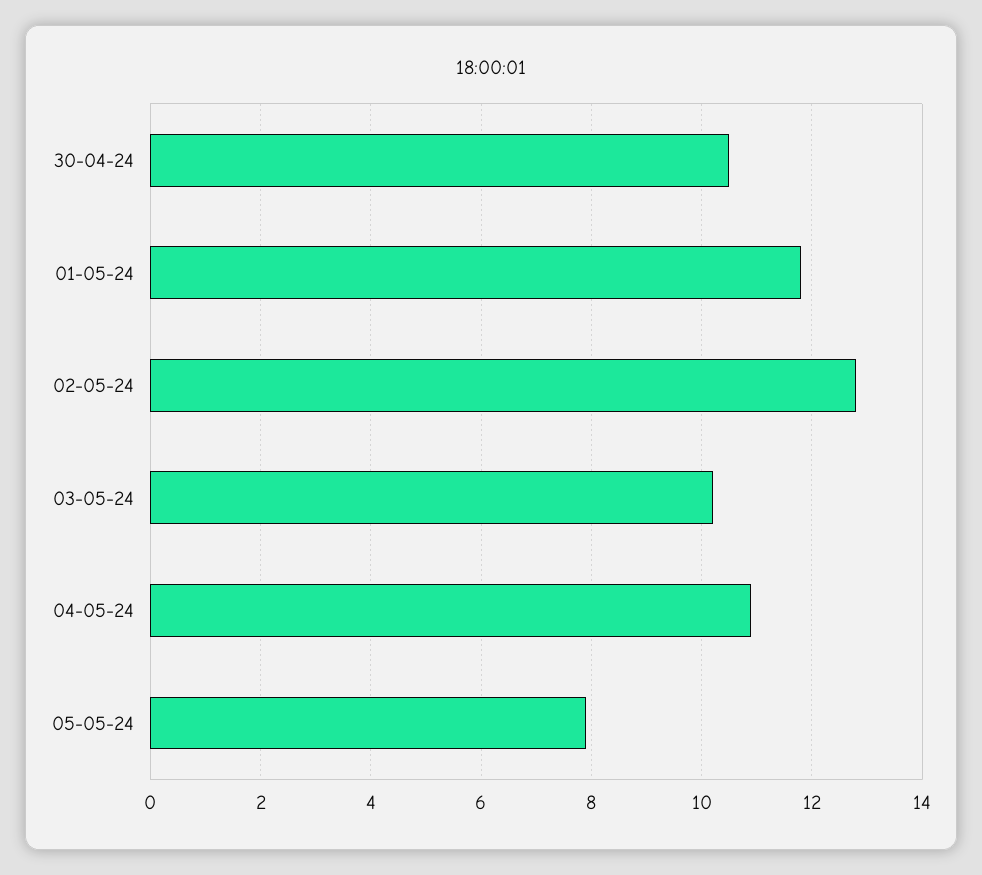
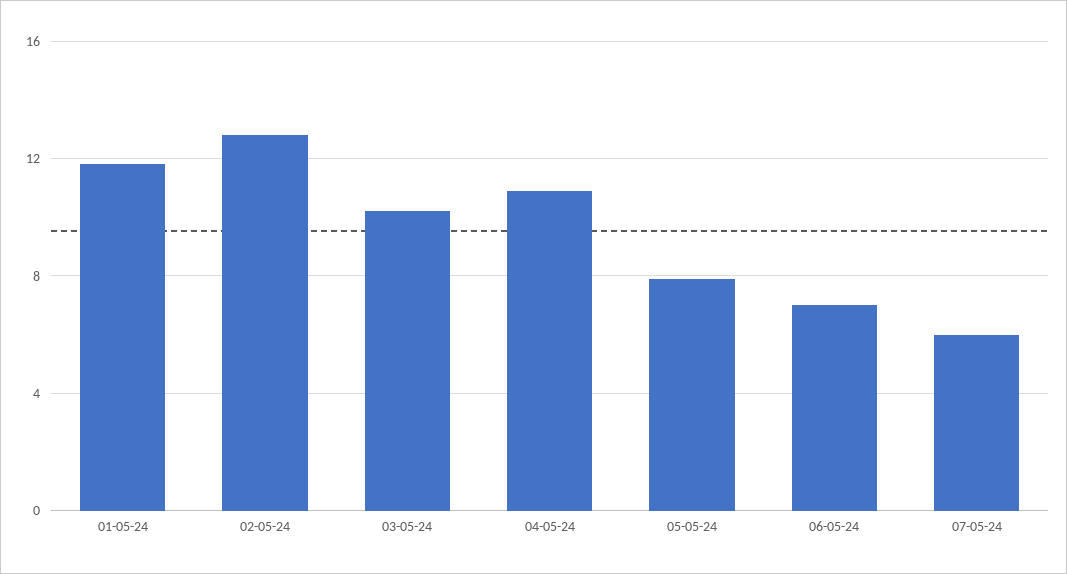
30-04-24: 10.5 -> none
06-05-24: none -> 7
07-05-24: none -> 6

